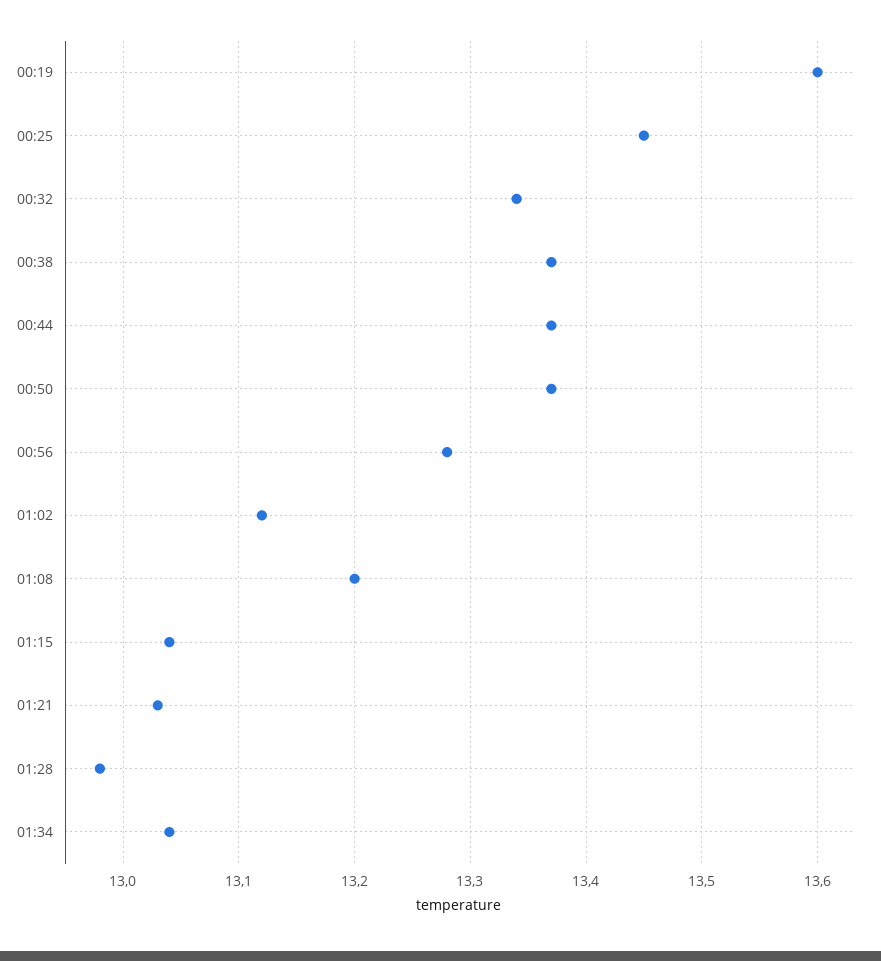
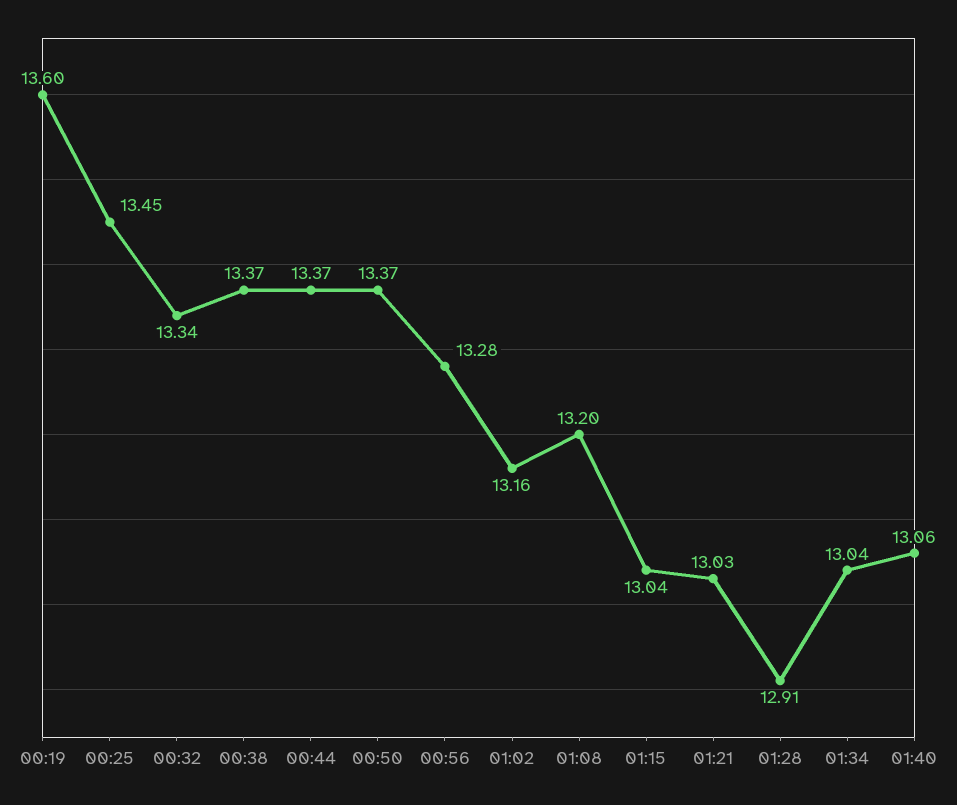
01:02: 13.12 -> 13.16
01:28: 12.98 -> 12.91
01:40: none -> 13.06

